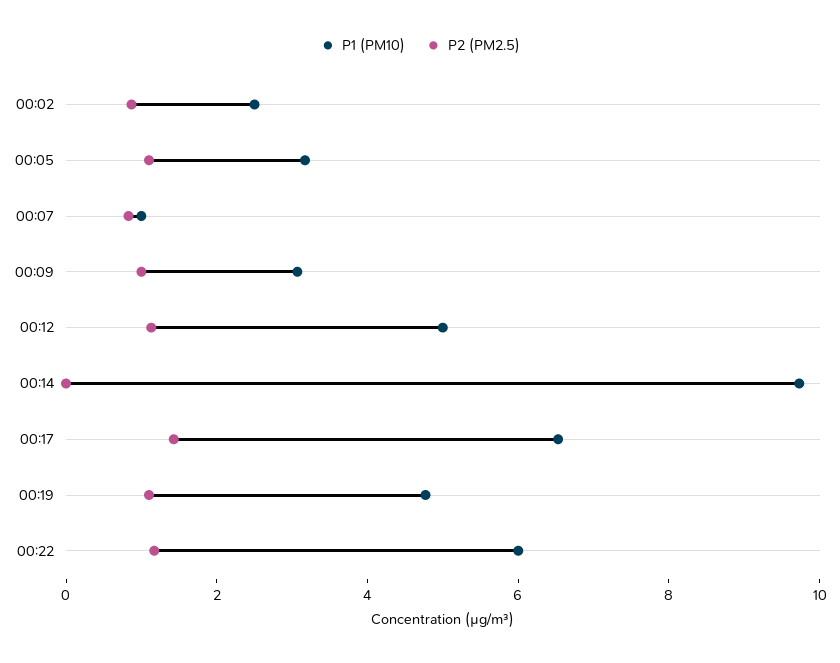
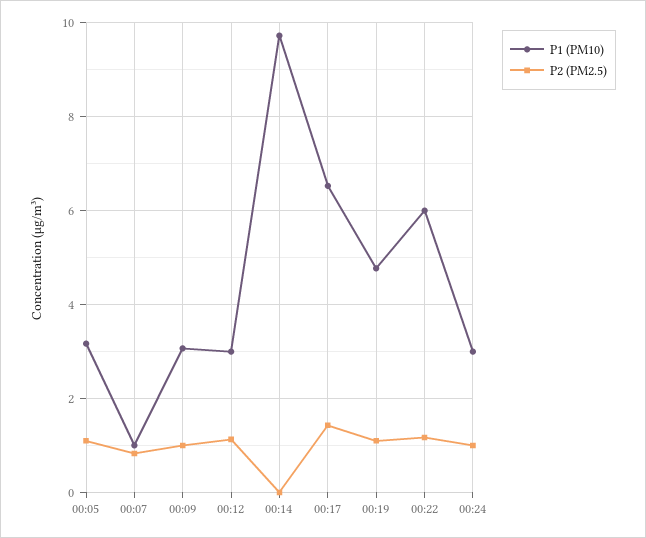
P1 (PM10), 00:02: 2.5 -> none
P2 (PM2.5), 00:02: 1 -> none
P1 (PM10), 00:12: 5 -> 3
P1 (PM10), 00:24: none -> 3
P2 (PM2.5), 00:24: none -> 1

